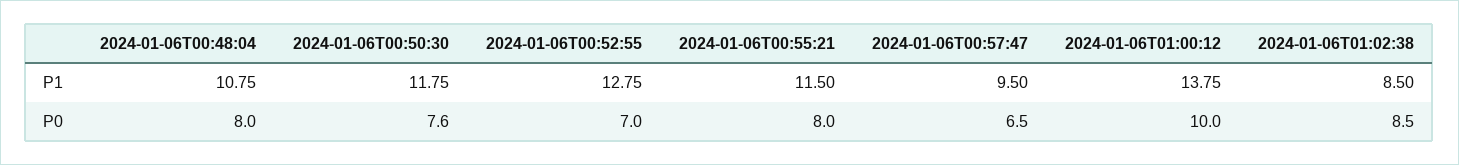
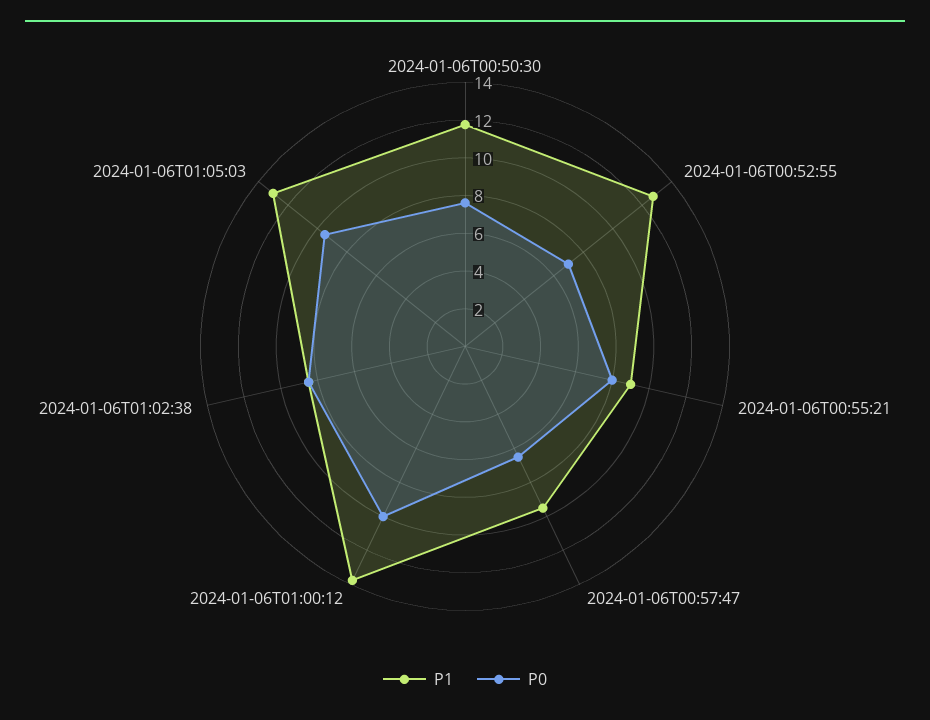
P1, 2024-01-06T00:48:04: 10.75 -> none
P1, 2024-01-06T00:55:21: 11.5 -> 9
P0, 2024-01-06T00:48:04: 8 -> none
P1, 2024-01-06T01:05:03: none -> 13
P0, 2024-01-06T01:05:03: none -> 9.5

